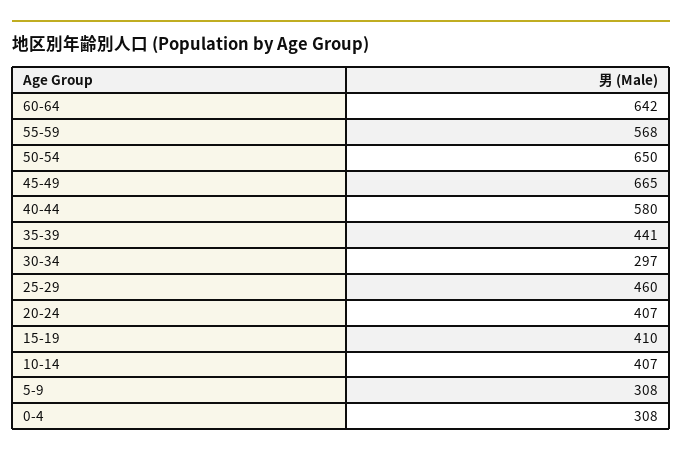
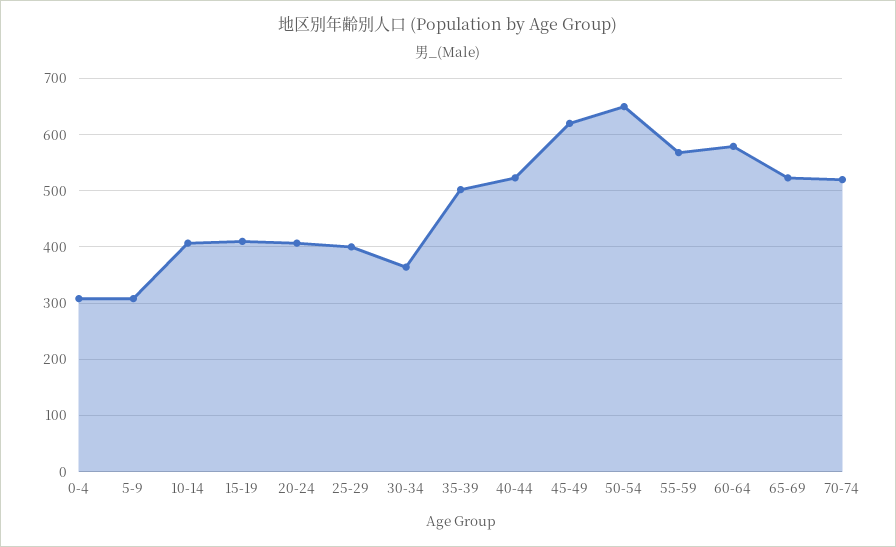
60-64: 642 -> 580
45-49: 665 -> 620
40-44: 580 -> 520
35-39: 441 -> 500
30-34: 297 -> 360
25-29: 460 -> 400
65-69: none -> 520
70-74: none -> 520

